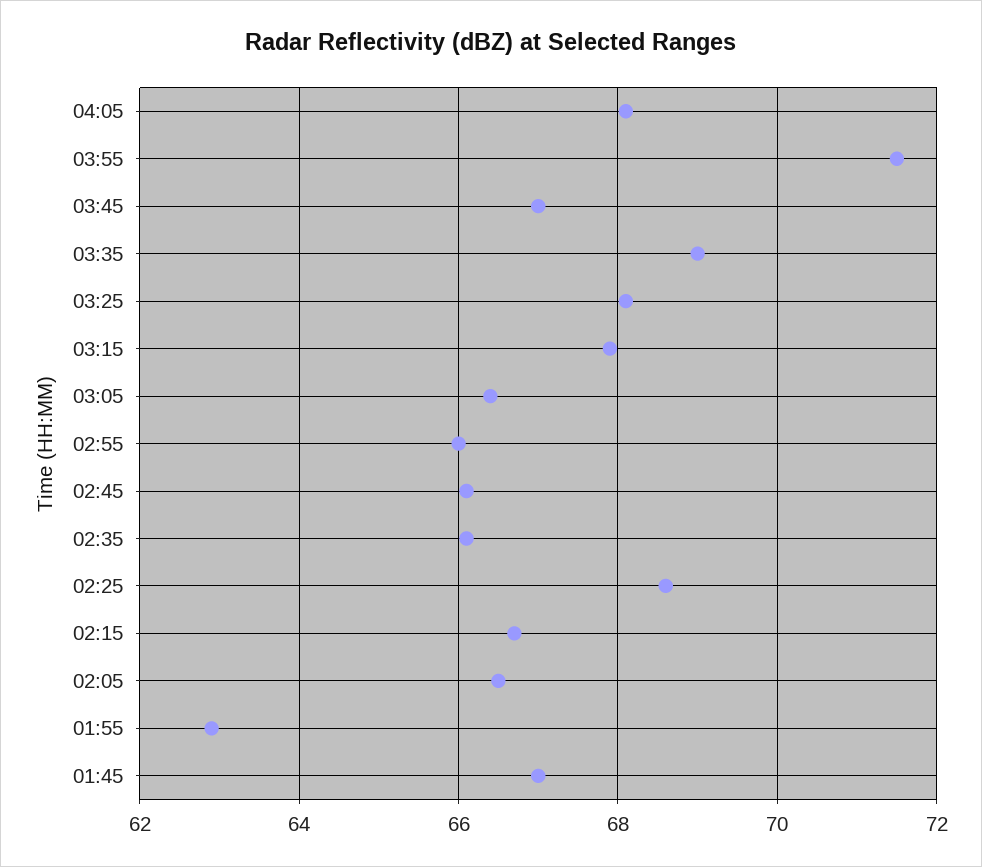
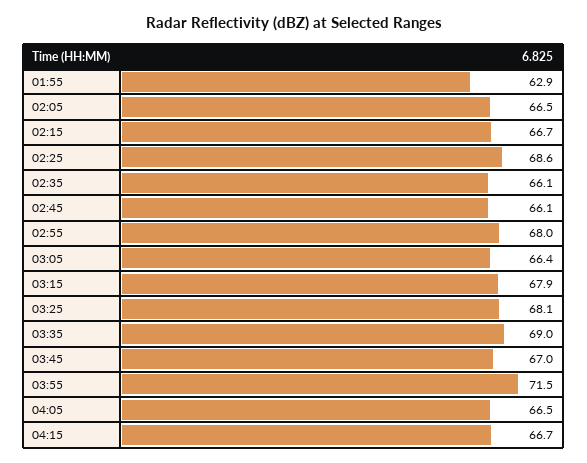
04:05: 68 -> 66.5
02:55: 66 -> 68
01:45: 67 -> none
04:15: none -> 66.7

